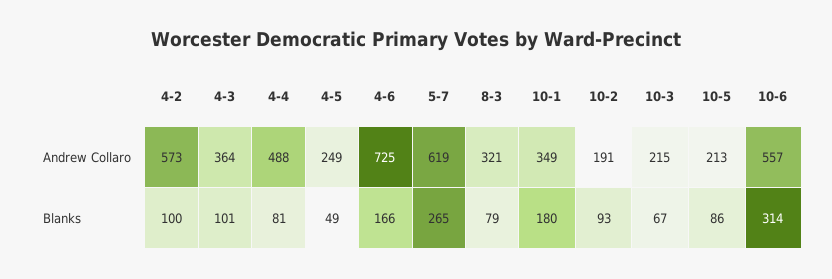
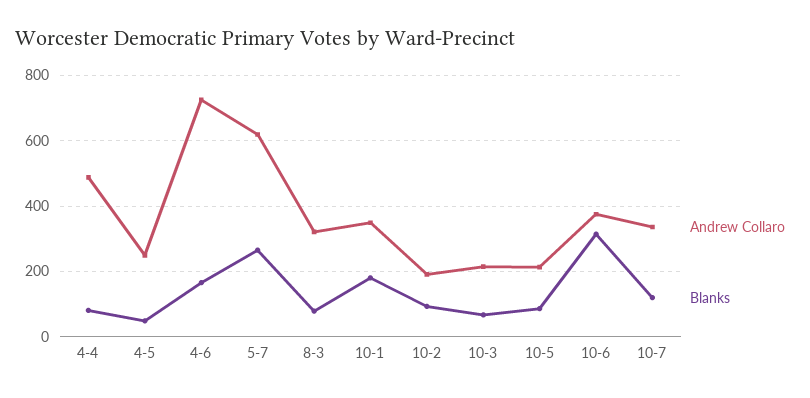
Andrew Collaro, 4-2: 573 -> none
Andrew Collaro, 4-3: 364 -> none
Andrew Collaro, 10-6: 557 -> 380
Blanks, 4-2: 100 -> none
Blanks, 4-3: 101 -> none
Andrew Collaro, 10-7: none -> 340
Blanks, 10-7: none -> 120

